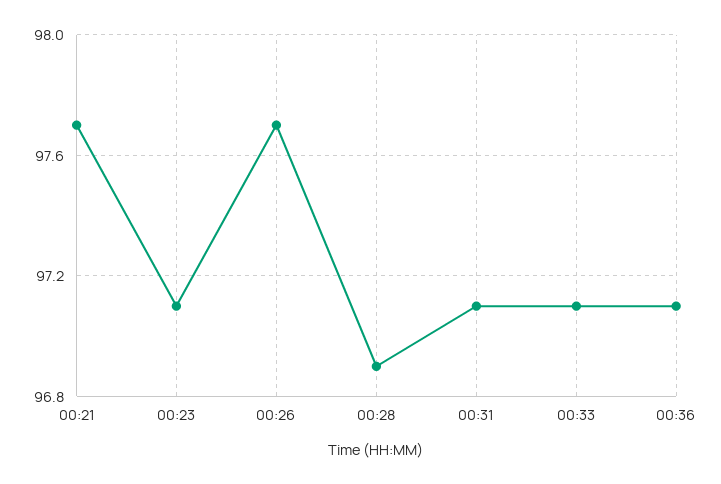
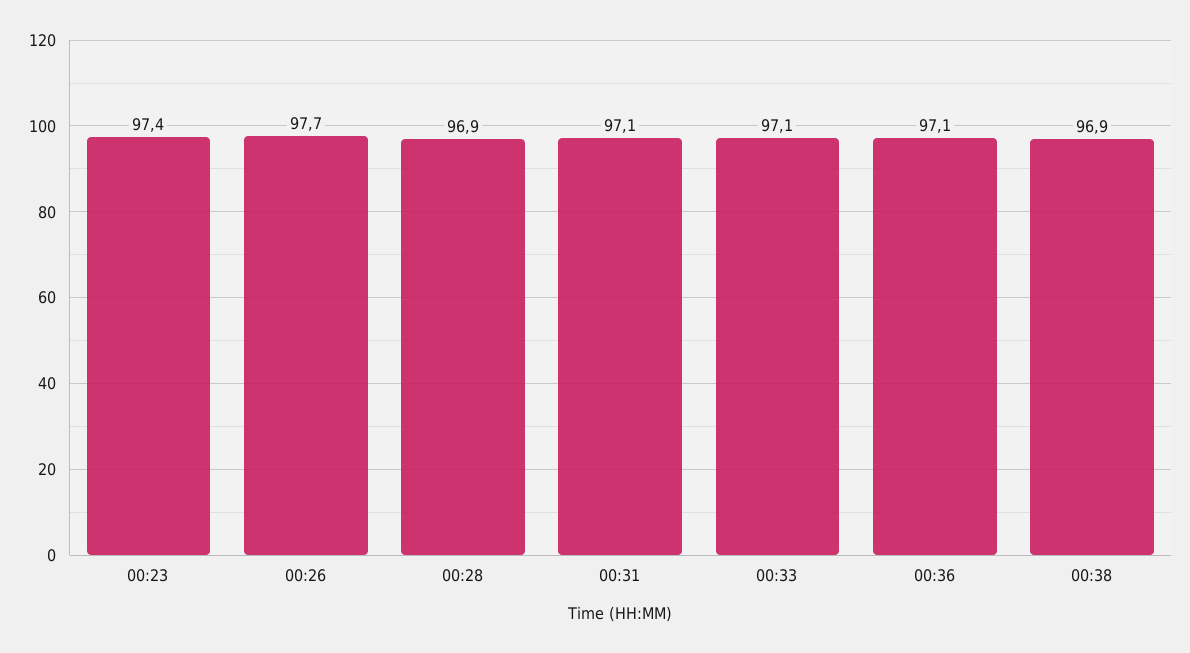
00:21: 97.7 -> none
00:23: 97.1 -> 97.4
00:38: none -> 96.9

